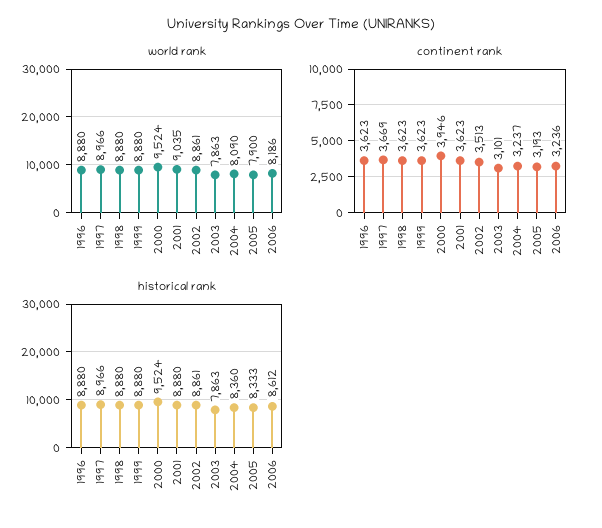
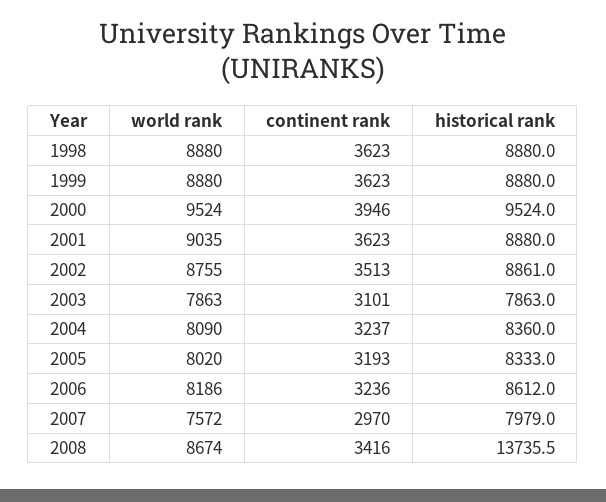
world rank, 1996: 8880 -> none
world rank, 1997: 8966 -> none
world rank, 2002: 8861 -> 8755
world rank, 2005: 7900 -> 8020
continent rank, 1996: 3623 -> none
continent rank, 1997: 3669 -> none
historical rank, 1996: 8880 -> none
historical rank, 1997: 8966 -> none
world rank, 2007: none -> 7572
continent rank, 2007: none -> 2970
historical rank, 2007: none -> 7979
world rank, 2008: none -> 8674
continent rank, 2008: none -> 3416
historical rank, 2008: none -> 13735.5

